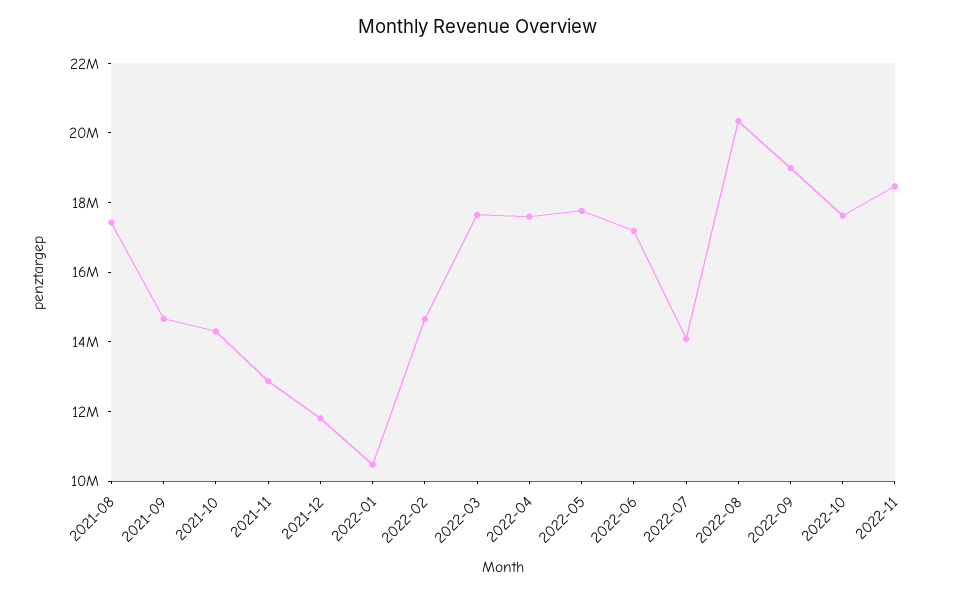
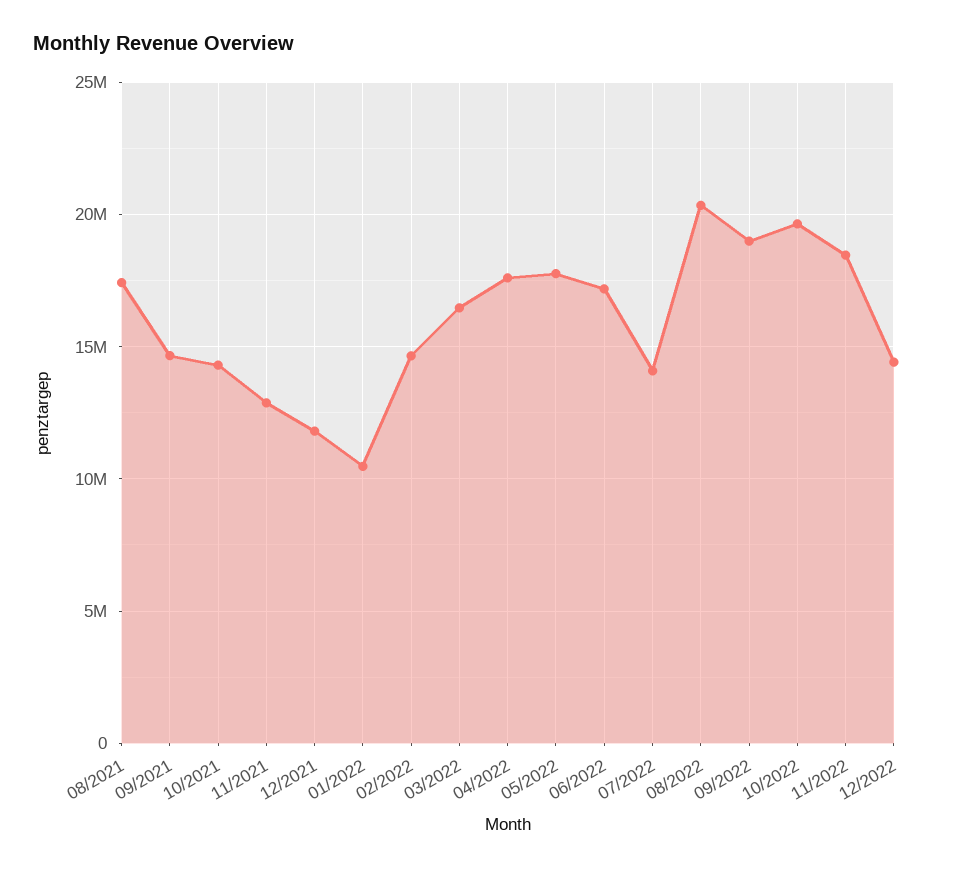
2022-03: 17500000 -> 16500000
2022-10: 17500000 -> 19500000
12/2022: none -> 14500000

